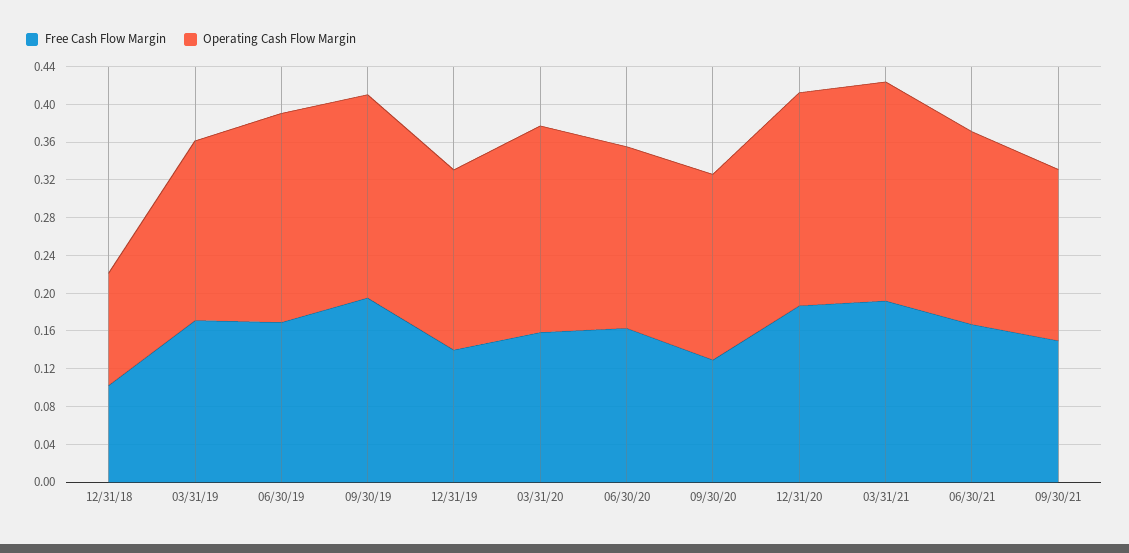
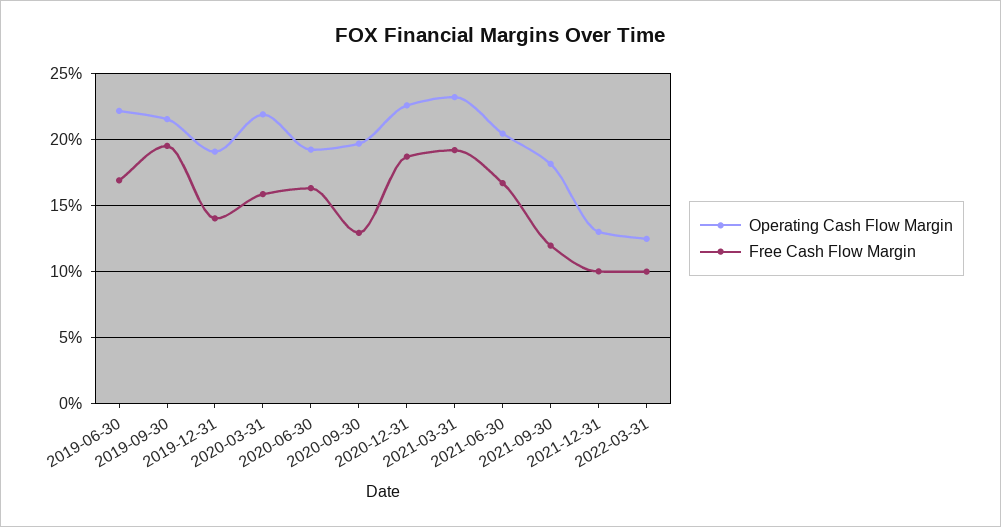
Free Cash Flow Margin, 12/31/18: 0.1 -> none
Operating Cash Flow Margin, 12/31/18: 0.12 -> none
Free Cash Flow Margin, 03/31/19: 0.17 -> none
Operating Cash Flow Margin, 03/31/19: 0.19 -> none
Free Cash Flow Margin, 09/30/21: 0.15 -> 0.12
Operating Cash Flow Margin, 2021-12-31: none -> 0.13
Free Cash Flow Margin, 2021-12-31: none -> 0.1
Operating Cash Flow Margin, 2022-03-31: none -> 0.125
Free Cash Flow Margin, 2022-03-31: none -> 0.1

